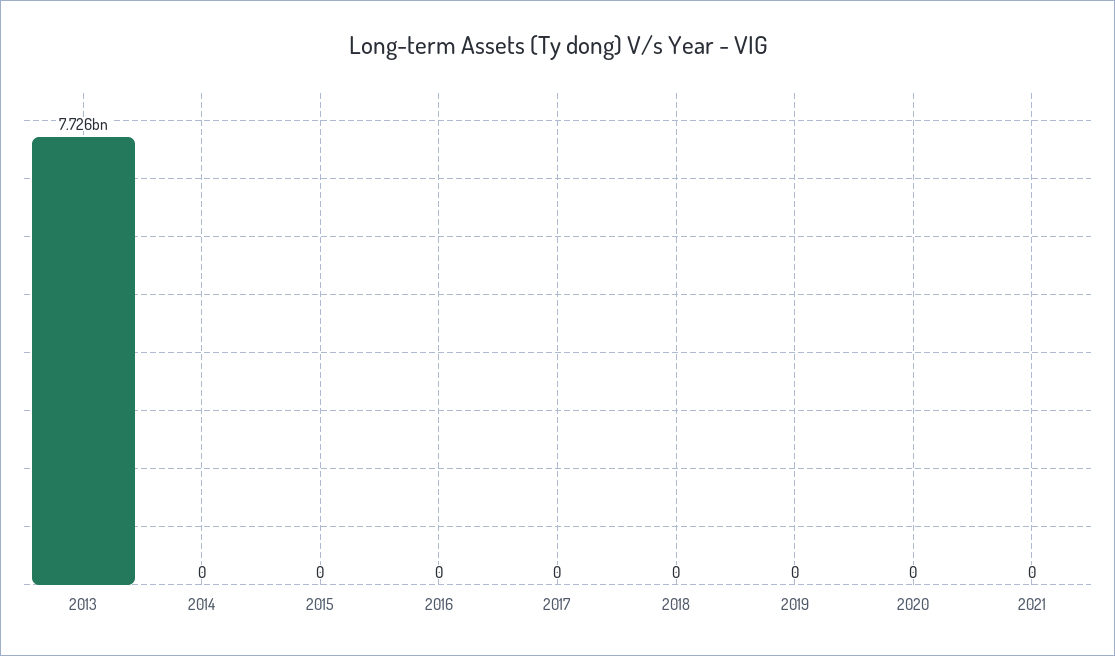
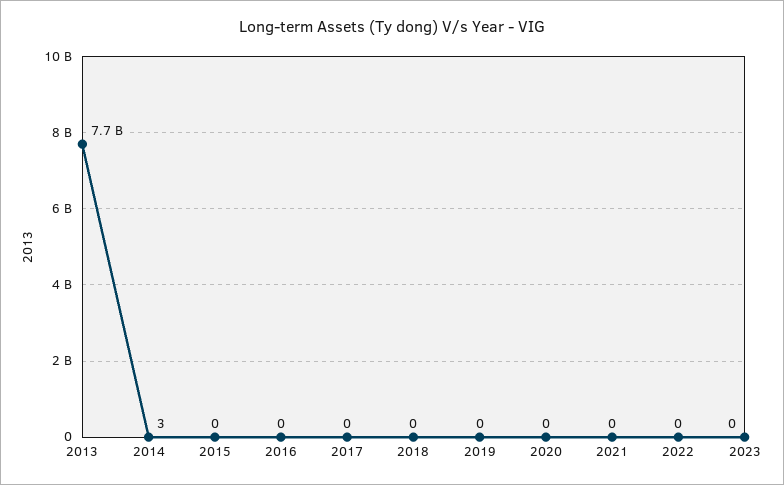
2014: 0 -> 3
2022: none -> 0
2023: none -> 0

